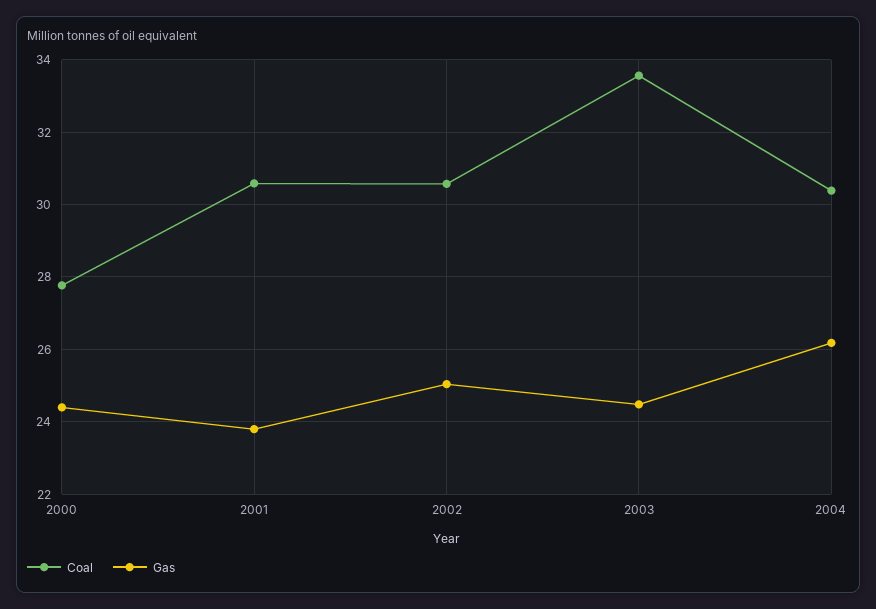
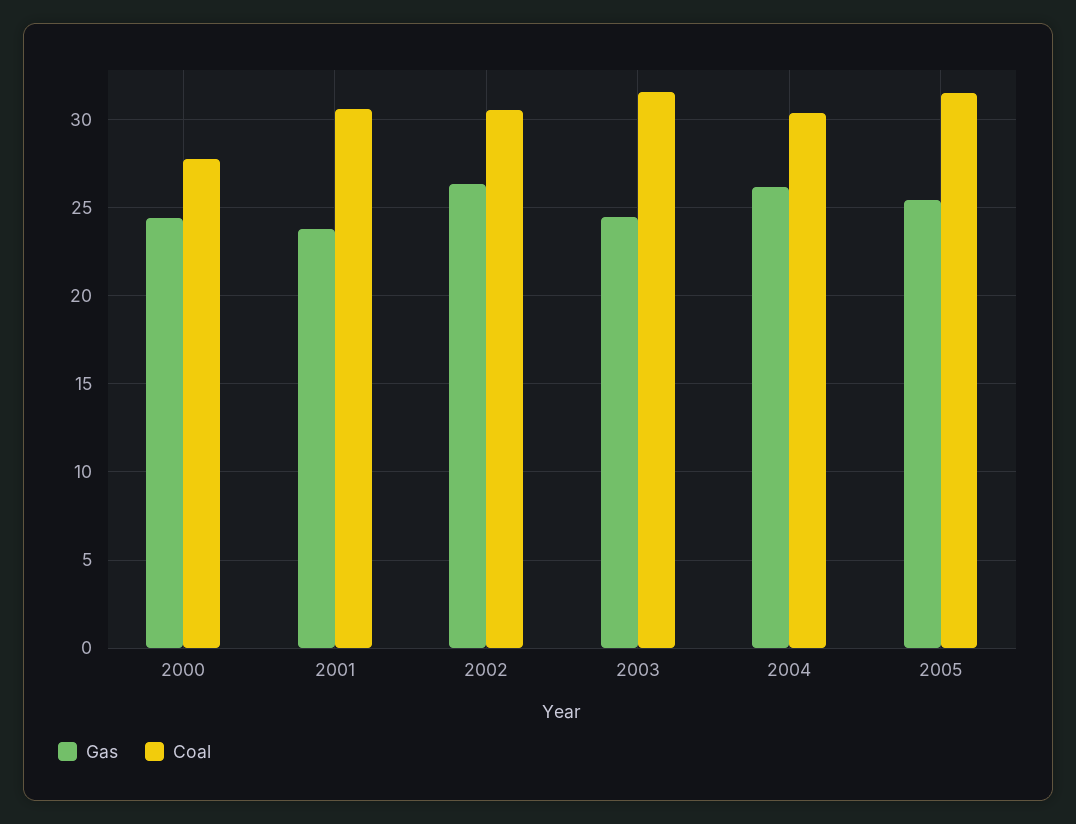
Gas, 2002: 25 -> 26.5
Coal, 2003: 33.6 -> 31.5
Gas, 2005: none -> 25.5
Coal, 2005: none -> 31.5

